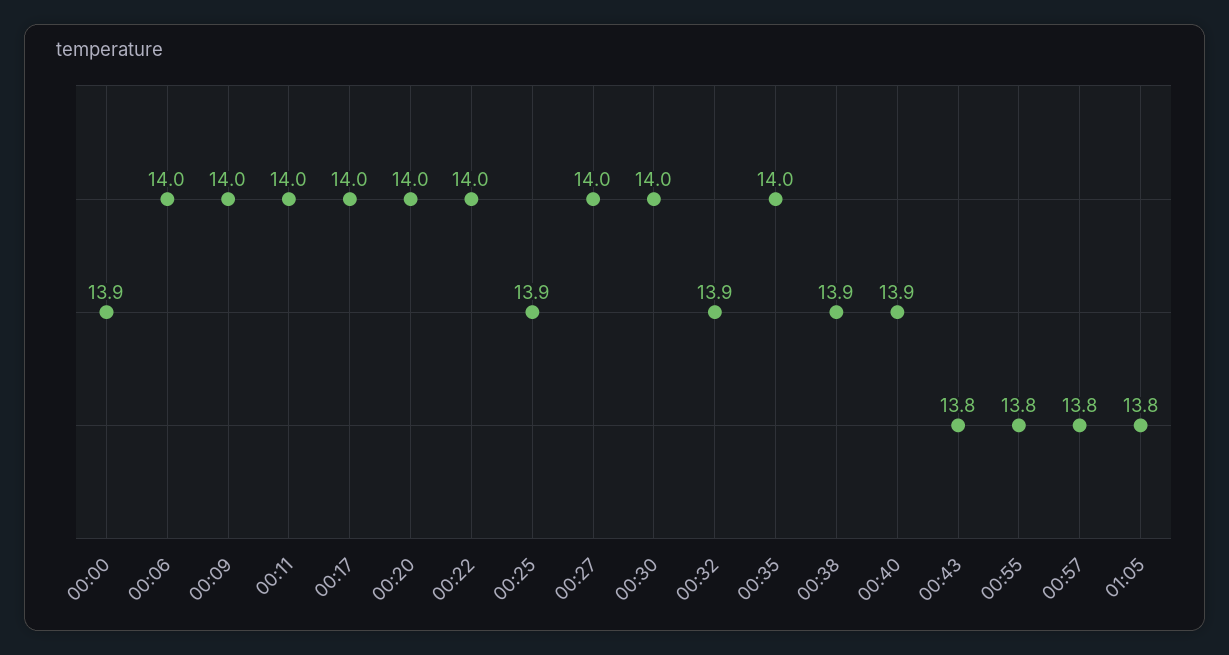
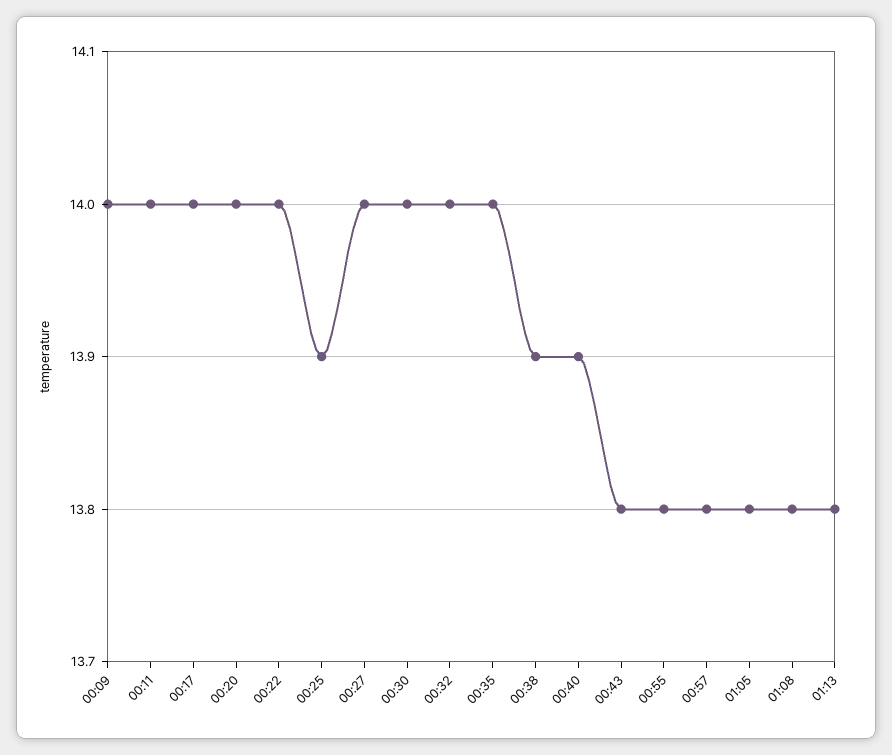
00:00: 13.9 -> none
00:06: 14 -> none
00:32: 13.9 -> 14
01:08: none -> 13.8
01:13: none -> 13.8

